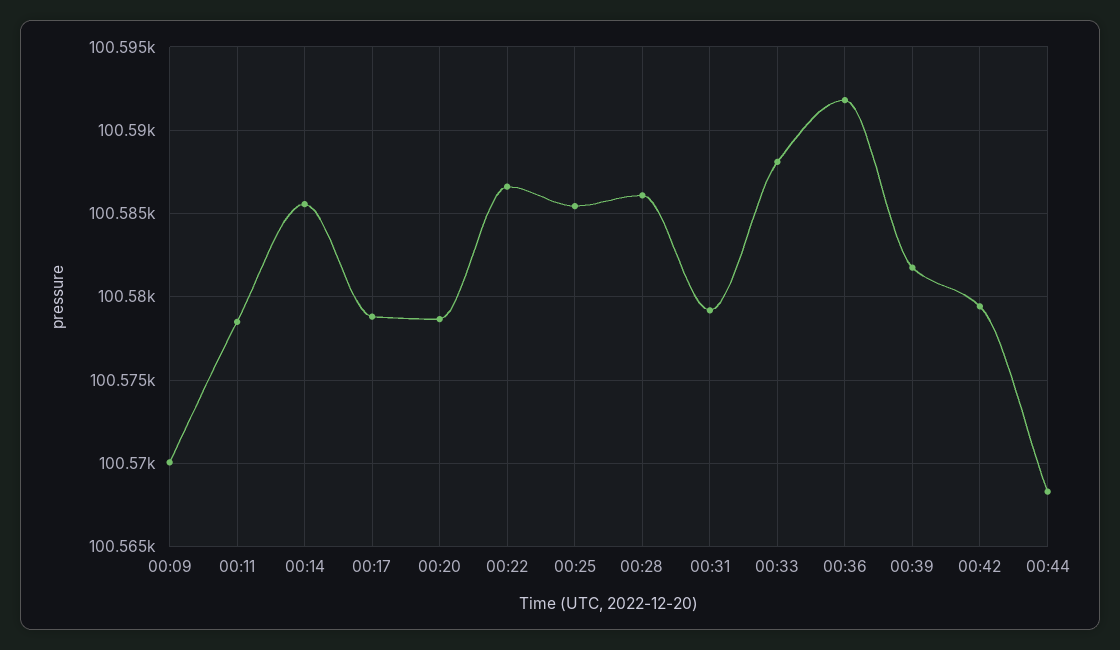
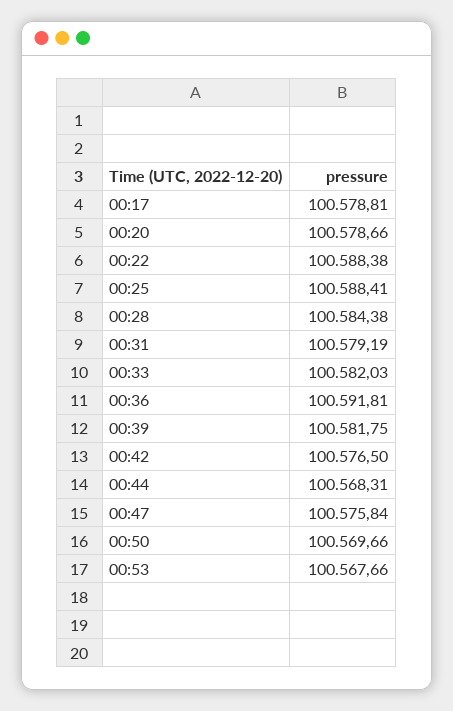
00:09: 100570 -> none
00:11: 100578.5 -> none
00:14: 100585.5 -> none
00:22: 100586.5 -> 100588.38
00:25: 100585.5 -> 100588.41
00:28: 100586 -> 100584.38
00:33: 100588 -> 100582.03
00:42: 100579.5 -> 100576.5
00:47: none -> 100575.84
00:50: none -> 100569.66
00:53: none -> 100567.66

